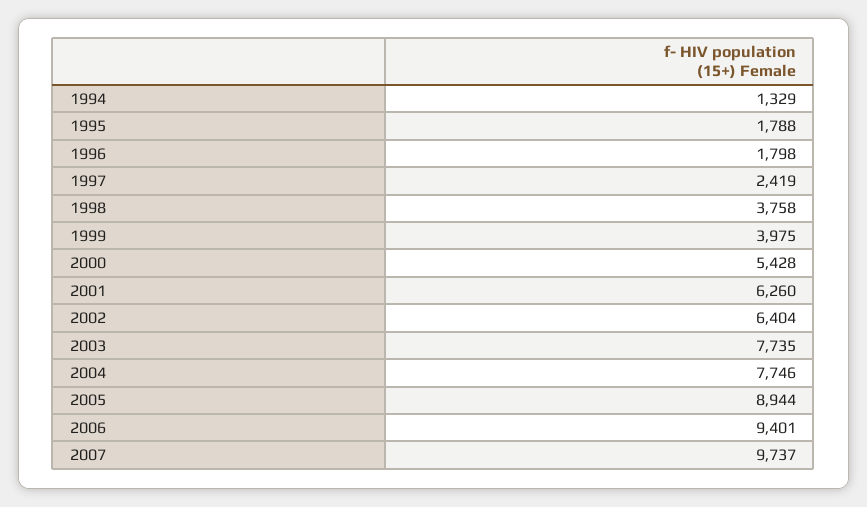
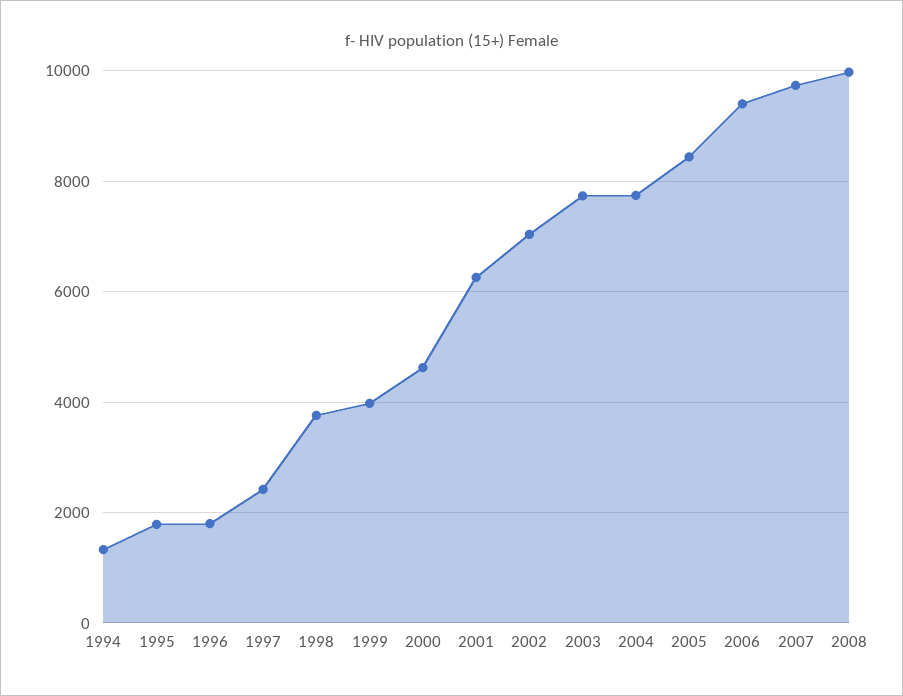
2000: 5428 -> 4600
2002: 6404 -> 7000
2005: 8944 -> 8400
2008: none -> 10000

